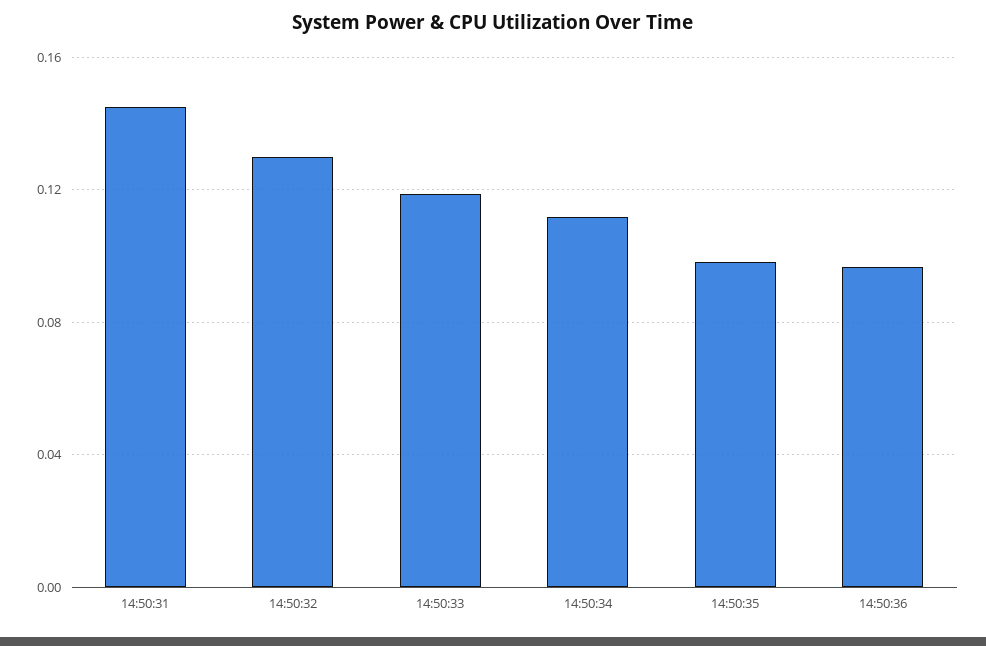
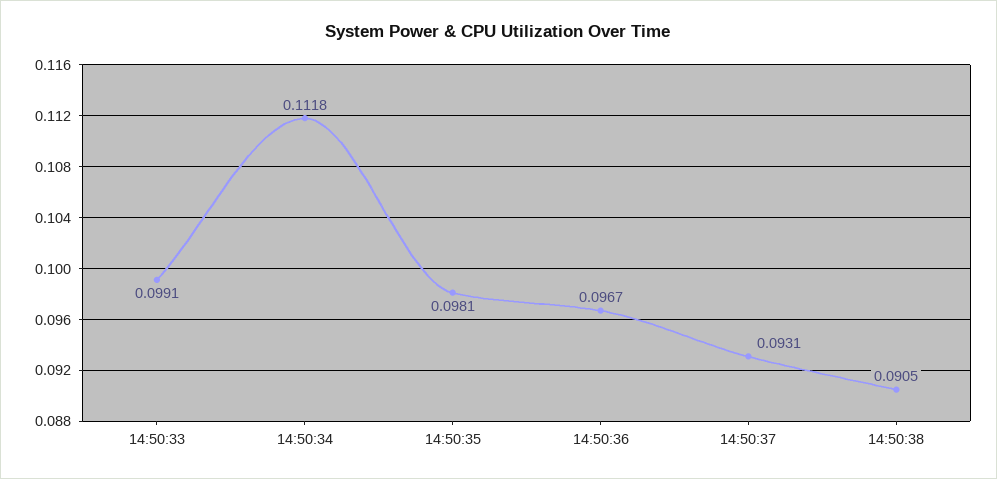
14:50:31: 0.145 -> none
14:50:32: 0.13 -> none
14:50:33: 0.12 -> 0.0991
14:50:37: none -> 0.0931
14:50:38: none -> 0.0905

